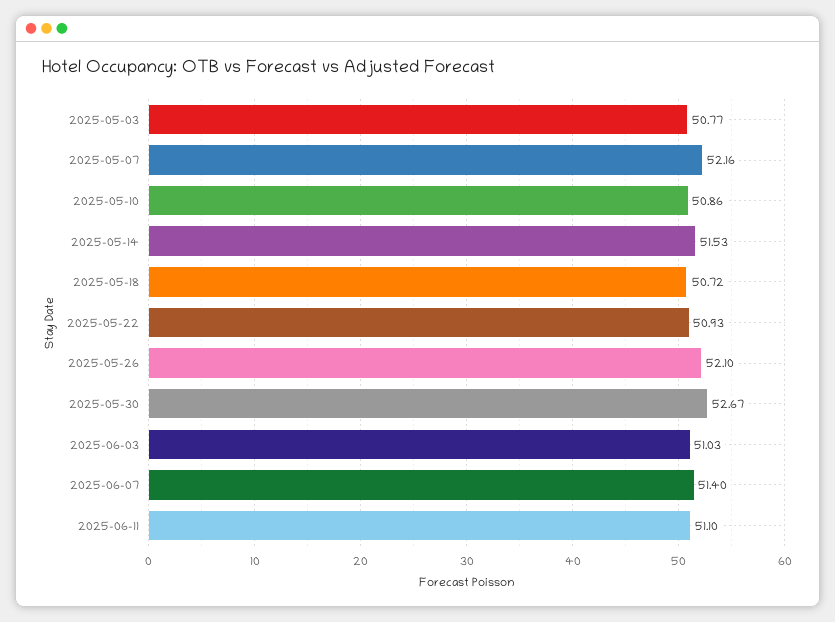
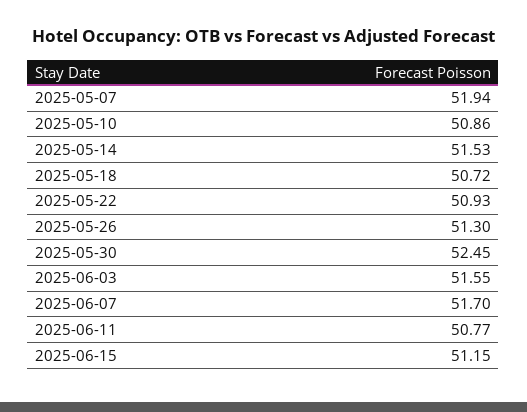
2025-05-03: 50.77 -> none
2025-05-07: 52.16 -> 51.94
2025-05-26: 52.1 -> 51.3
2025-05-30: 52.67 -> 52.45
2025-06-03: 51.03 -> 51.55
2025-06-07: 51.4 -> 51.7
2025-06-11: 51.1 -> 50.77
2025-06-15: none -> 51.15

